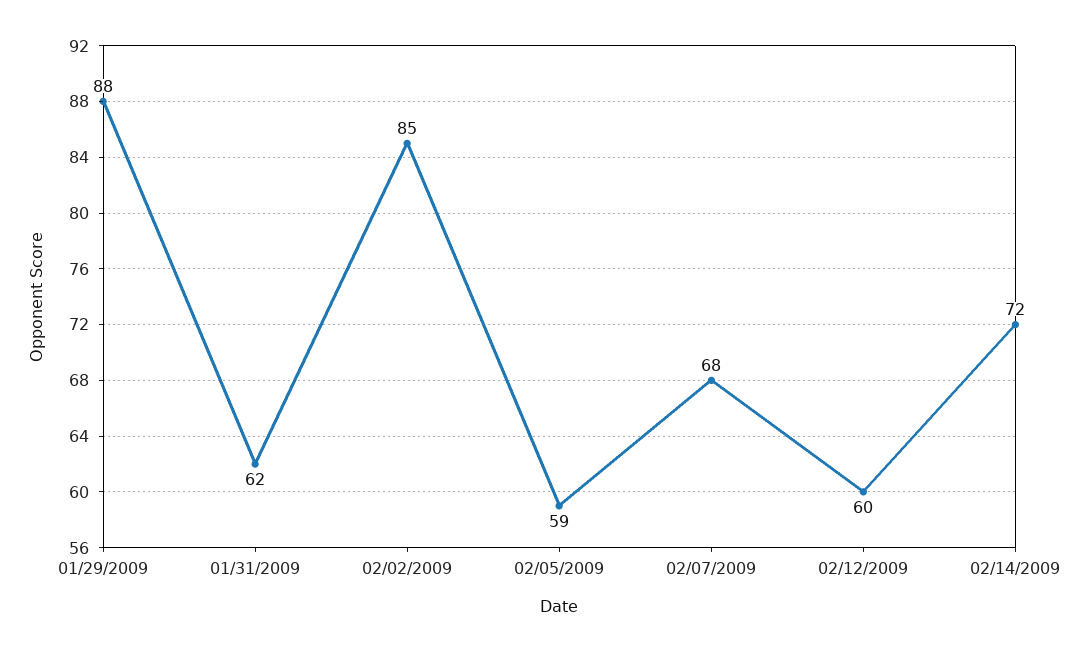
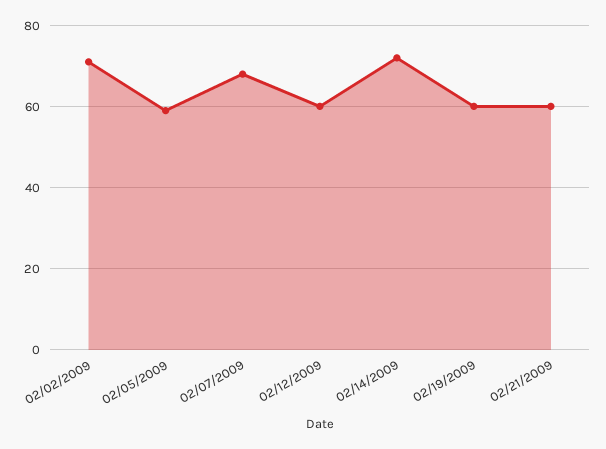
01/29/2009: 88 -> none
01/31/2009: 62 -> none
02/02/2009: 85 -> 70
02/19/2009: none -> 60
02/21/2009: none -> 60

